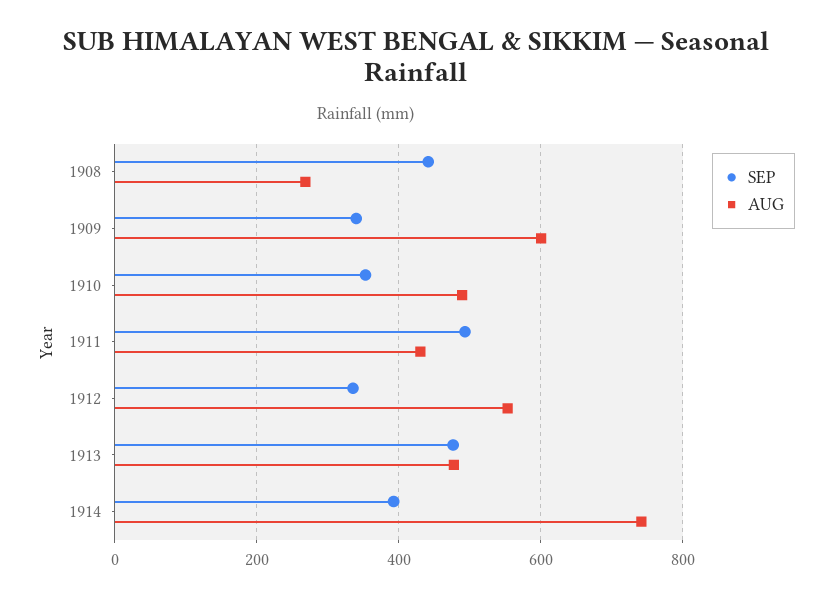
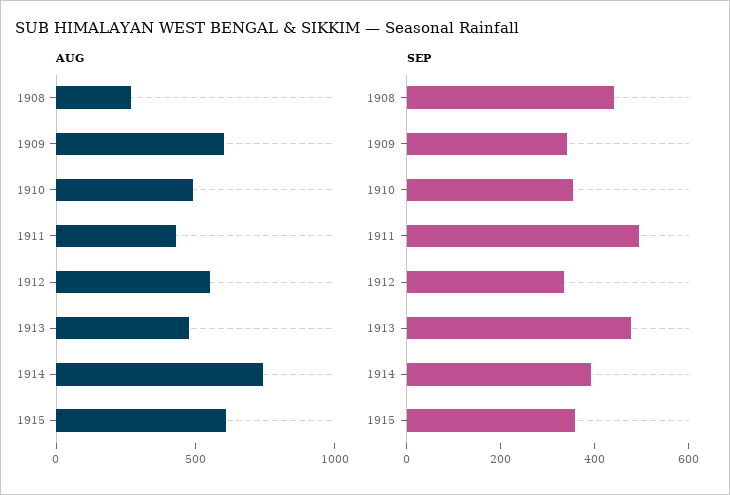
AUG, 1915: none -> 600
SEP, 1915: none -> 350

